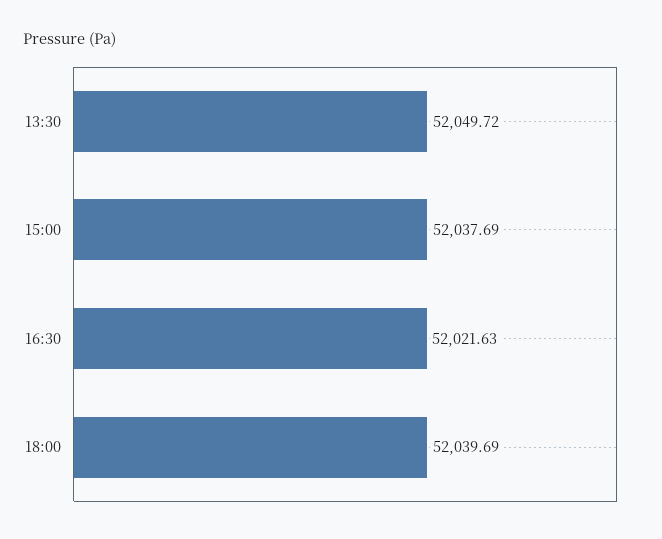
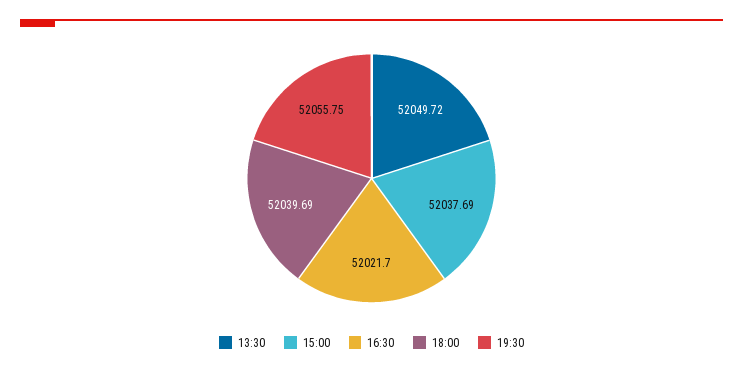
16:30: 52021.63 -> 52021.7
19:30: none -> 52055.75

